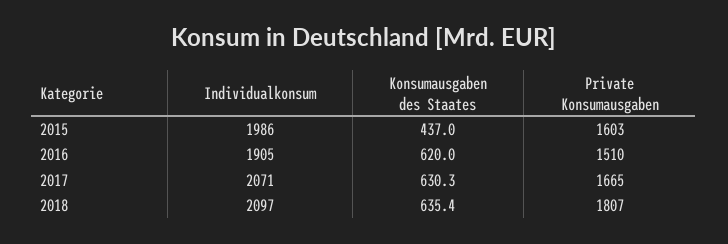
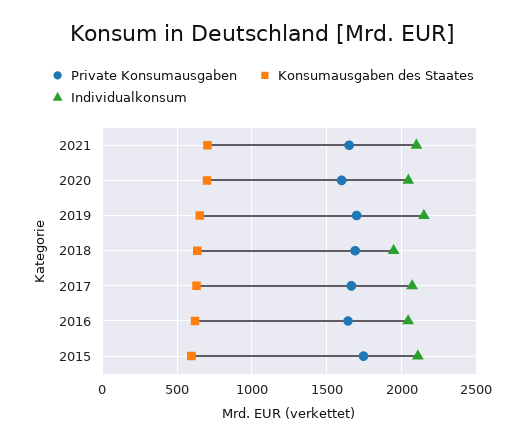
Individualkonsum, 2015: 1986 -> 2100
Konsumausgaben des Staates, 2015: 437 -> 600
Private Konsumausgaben, 2015: 1603 -> 1750
Individualkonsum, 2016: 1905 -> 2050
Private Konsumausgaben, 2016: 1510 -> 1650
Individualkonsum, 2018: 2097 -> 1950
Private Konsumausgaben, 2018: 1807 -> 1700
Private Konsumausgaben, 2021: none -> 1650
Konsumausgaben des Staates, 2021: none -> 700
Individualkonsum, 2021: none -> 2100
Private Konsumausgaben, 2020: none -> 1600
Konsumausgaben des Staates, 2020: none -> 700
Individualkonsum, 2020: none -> 2050
Private Konsumausgaben, 2019: none -> 1700
Konsumausgaben des Staates, 2019: none -> 650
Individualkonsum, 2019: none -> 2150

